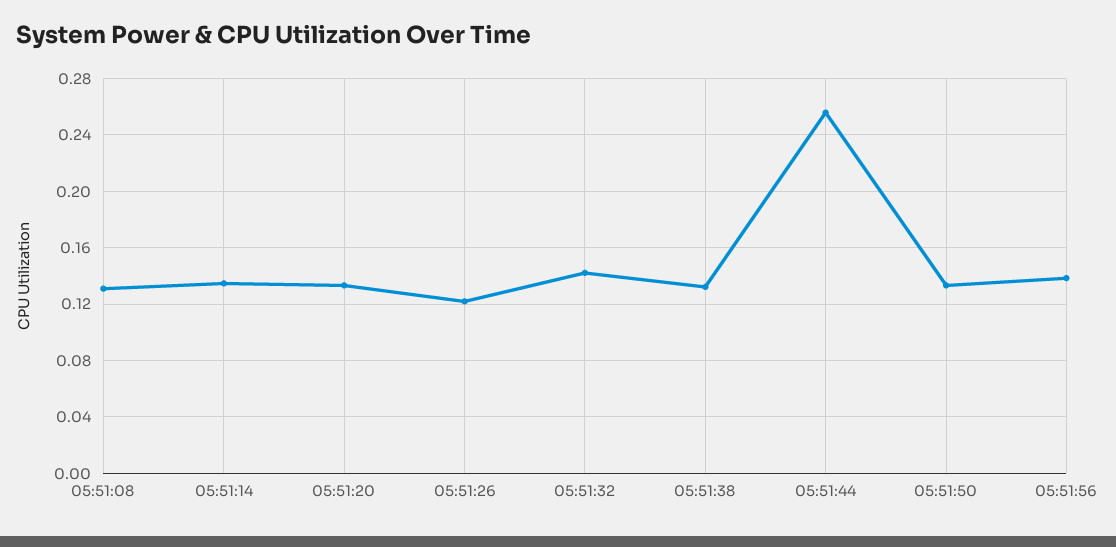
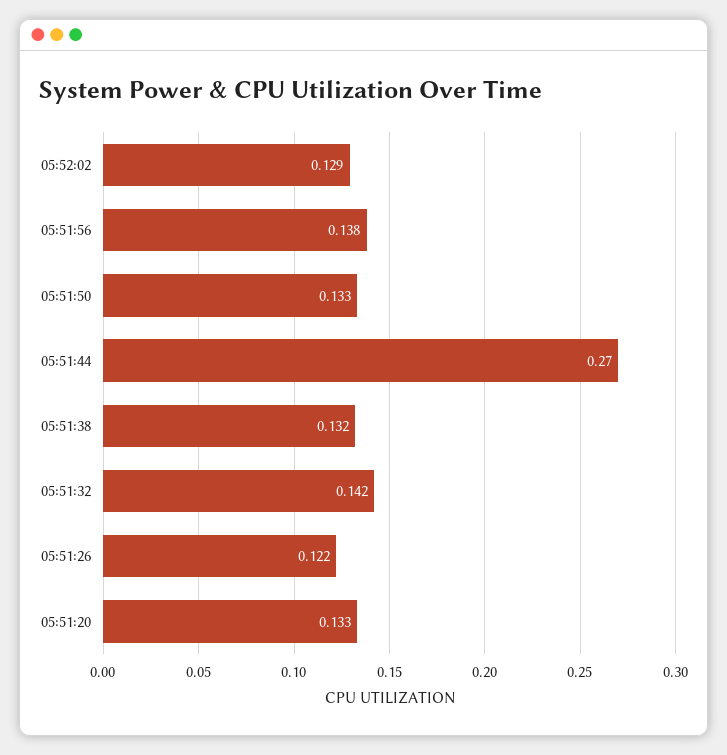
05:51:08: 0.13 -> none
05:51:14: 0.135 -> none
05:51:44: 0.255 -> 0.27
05:52:02: none -> 0.129

